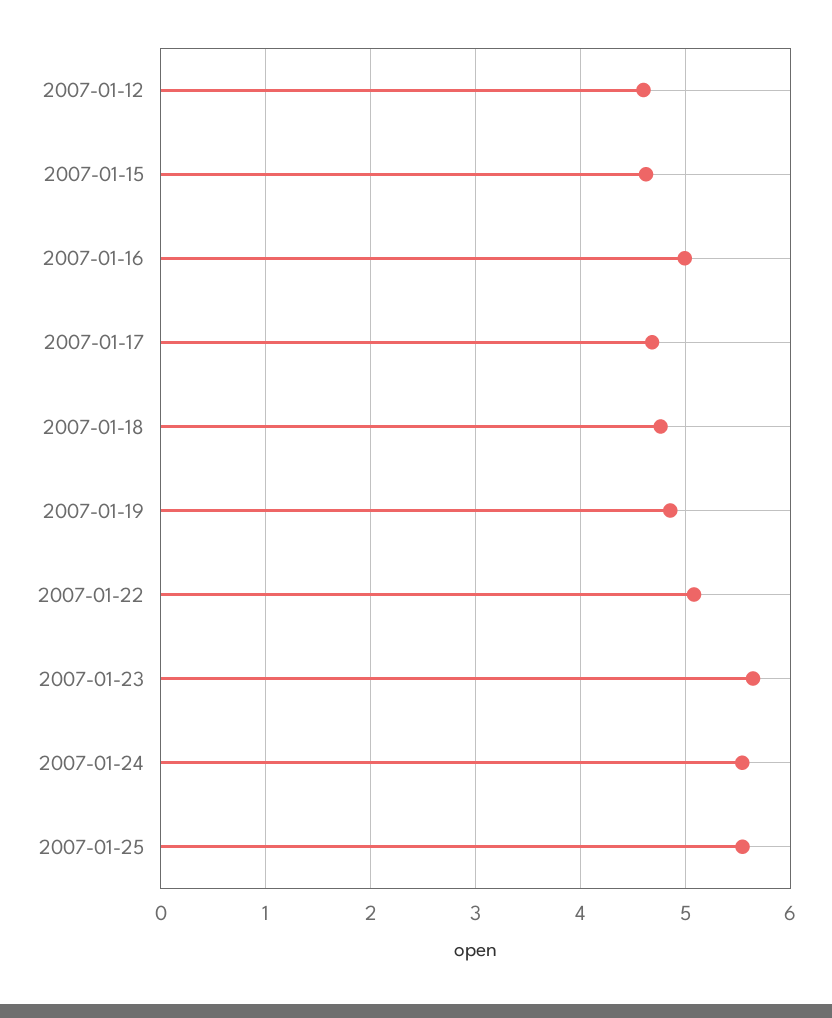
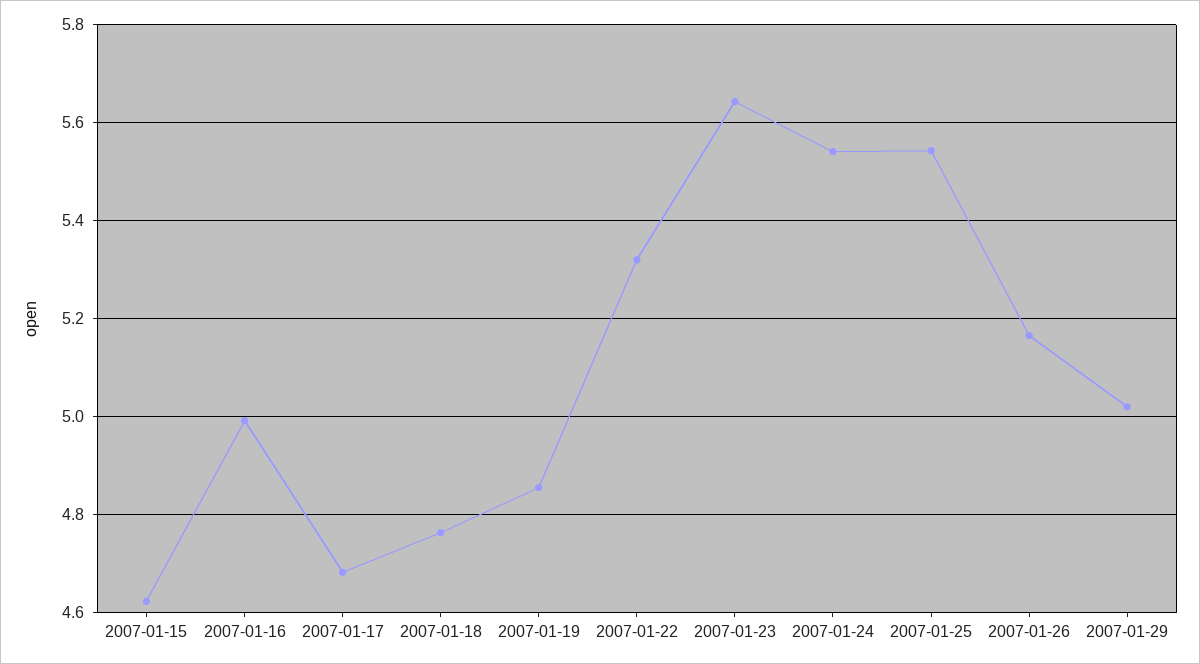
2007-01-12: 4.6 -> none
2007-01-22: 5.1 -> 5.32
2007-01-26: none -> 5.16
2007-01-29: none -> 5.02

